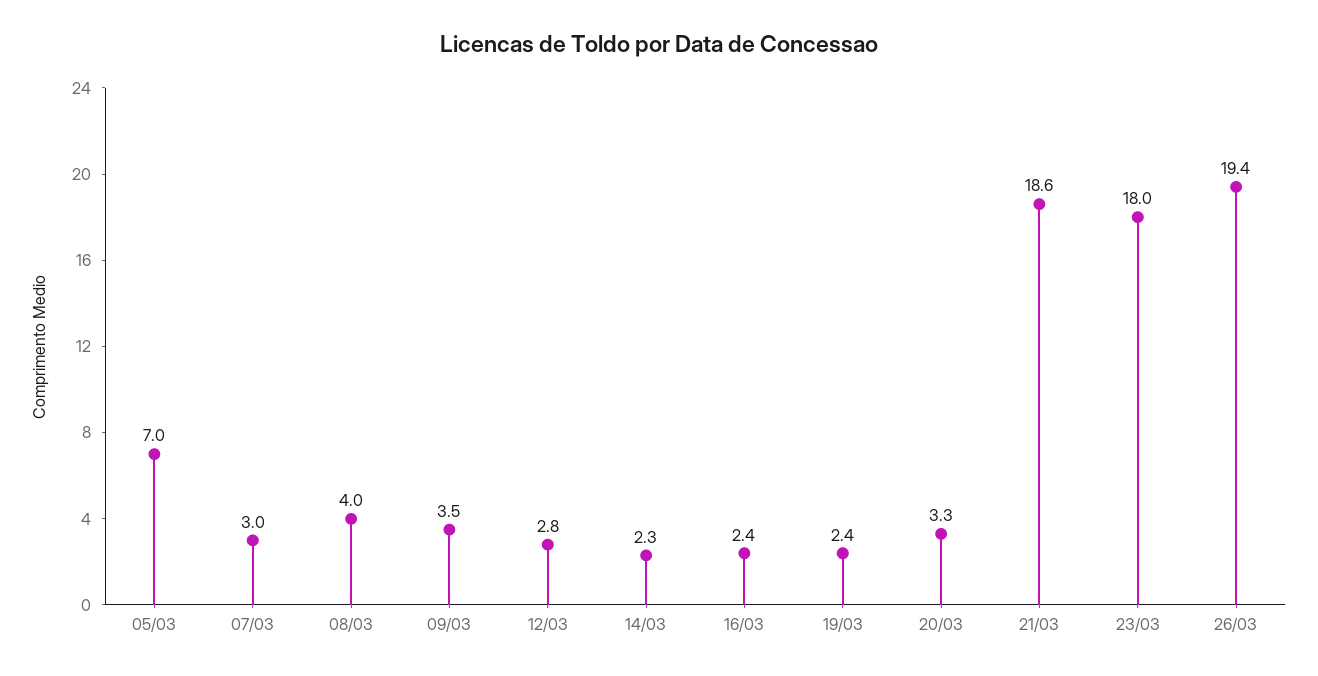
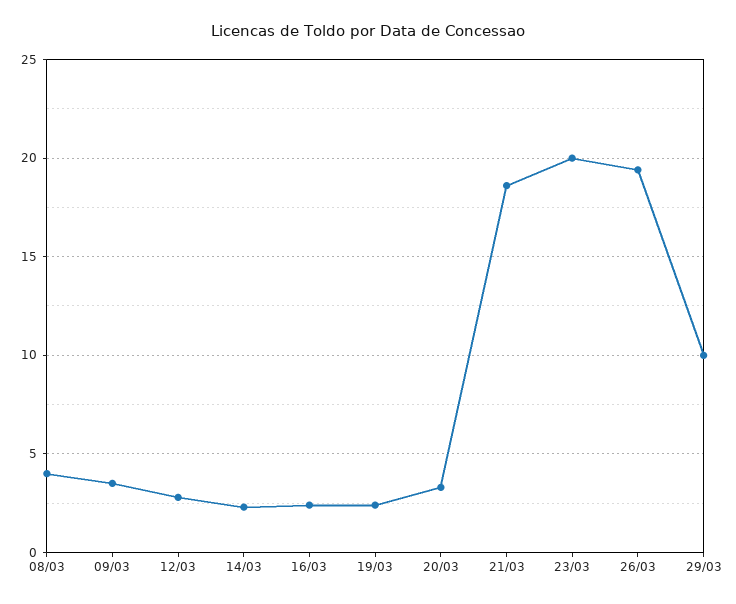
05/03: 7 -> none
07/03: 3 -> none
23/03: 18 -> 20
29/03: none -> 10

